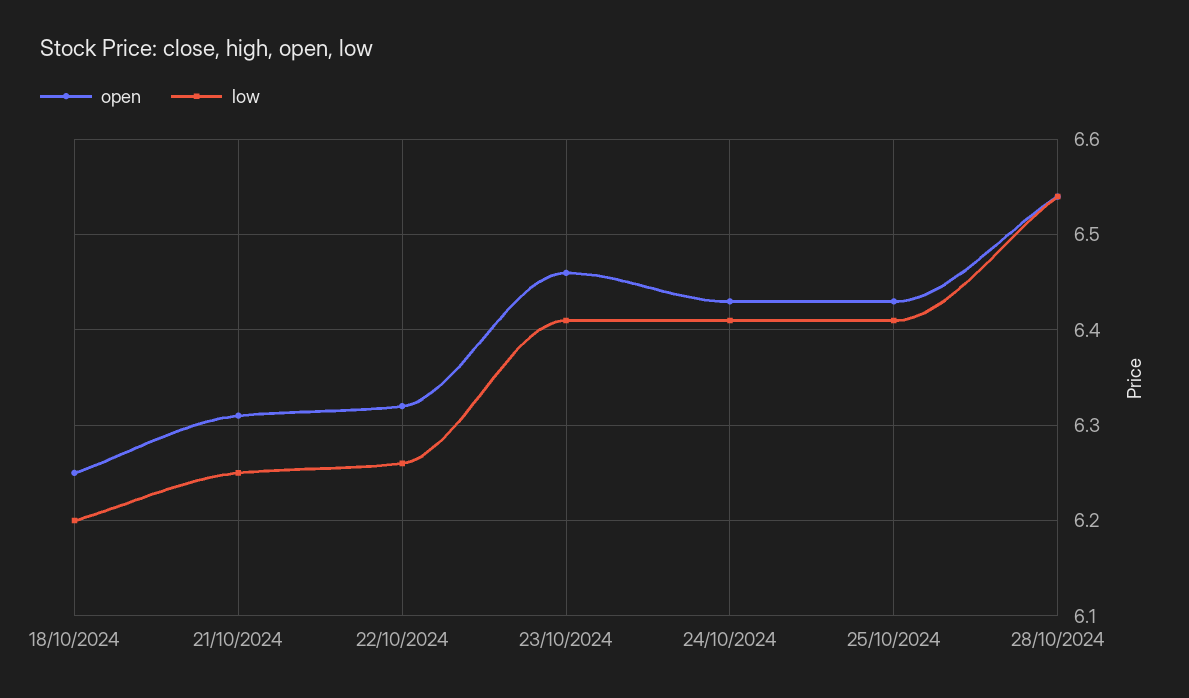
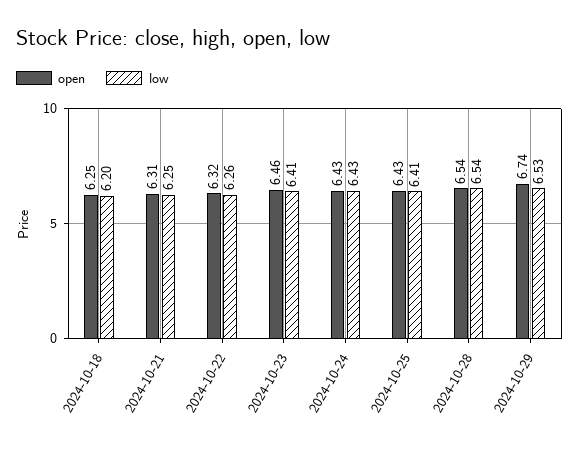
low, 24/10/2024: 6.41 -> 6.43
open, 2024-10-29: none -> 6.74
low, 2024-10-29: none -> 6.53

